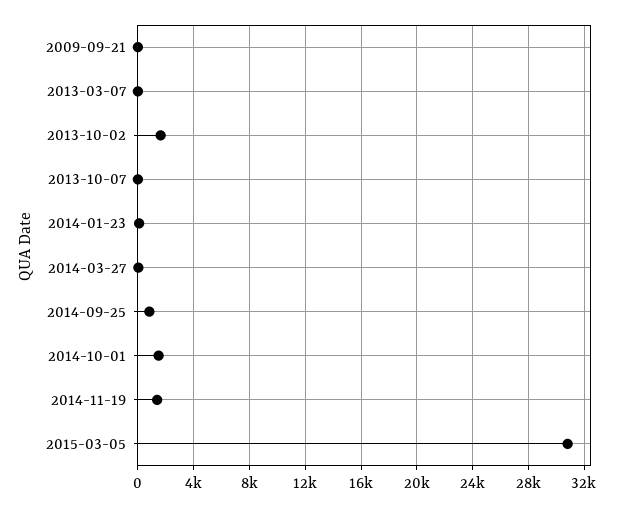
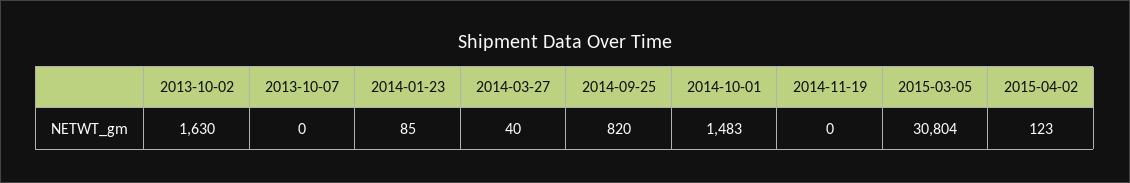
2009-09-21: 0 -> none
2013-03-07: 0 -> none
2014-11-19: 1500 -> 0
2015-04-02: none -> 123

